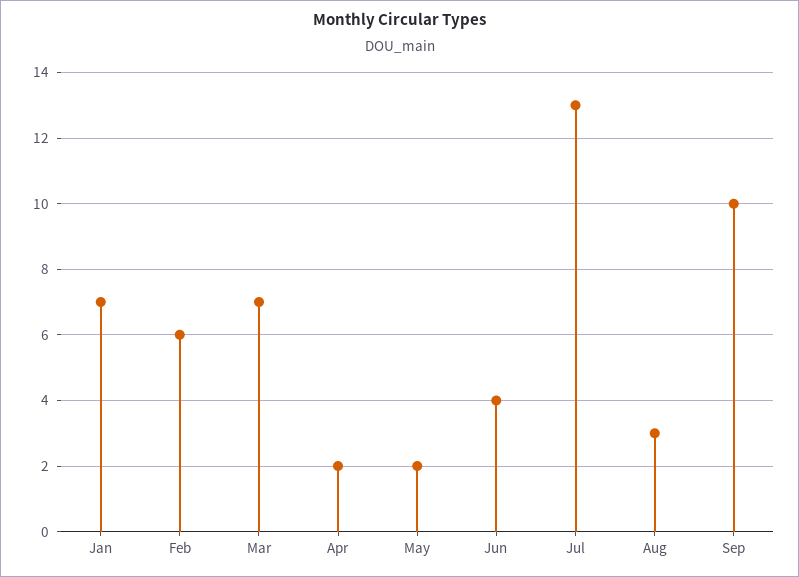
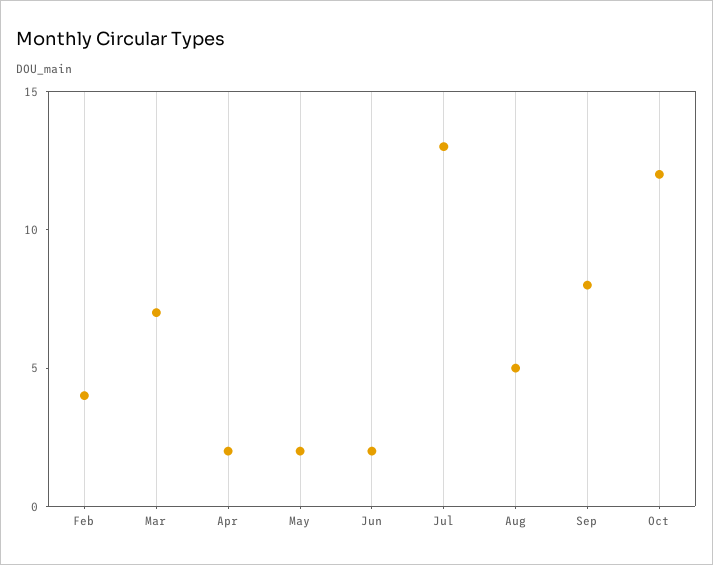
Jan: 7 -> none
Feb: 6 -> 4
Jun: 4 -> 2
Aug: 3 -> 5
Sep: 10 -> 8
Oct: none -> 12

